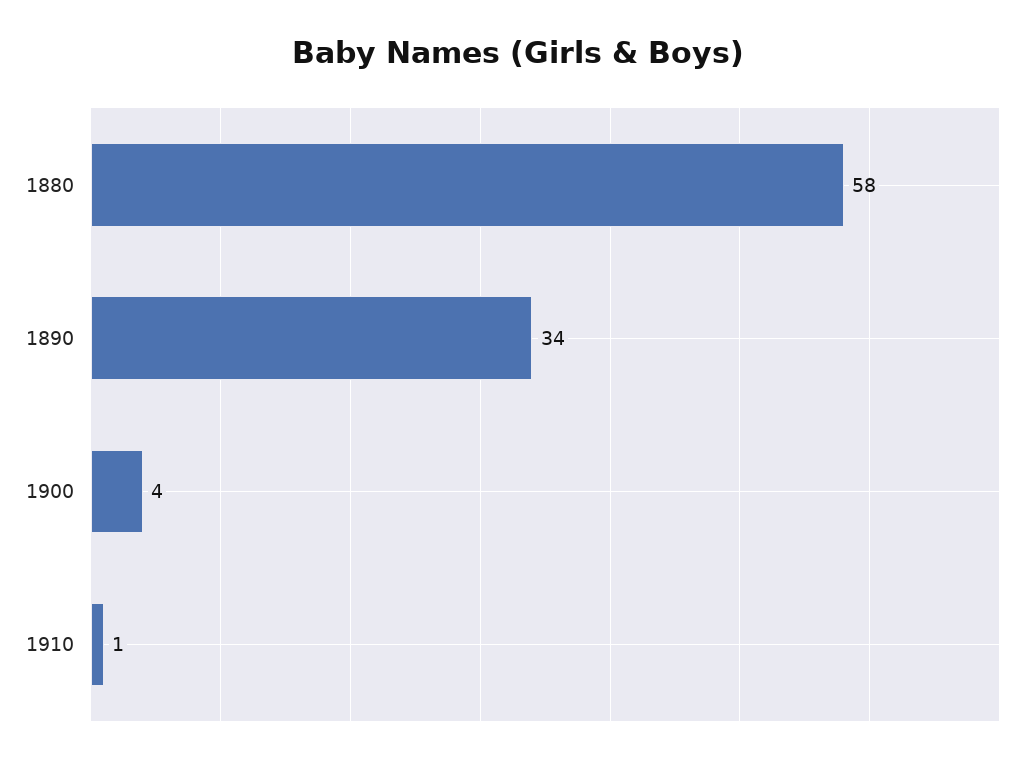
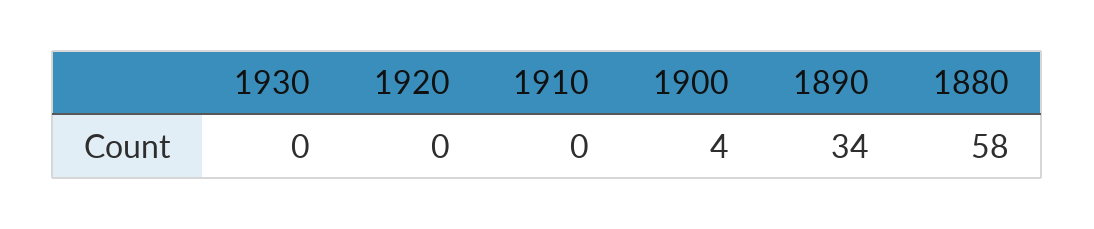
1910: 1 -> 0
1930: none -> 0
1920: none -> 0

